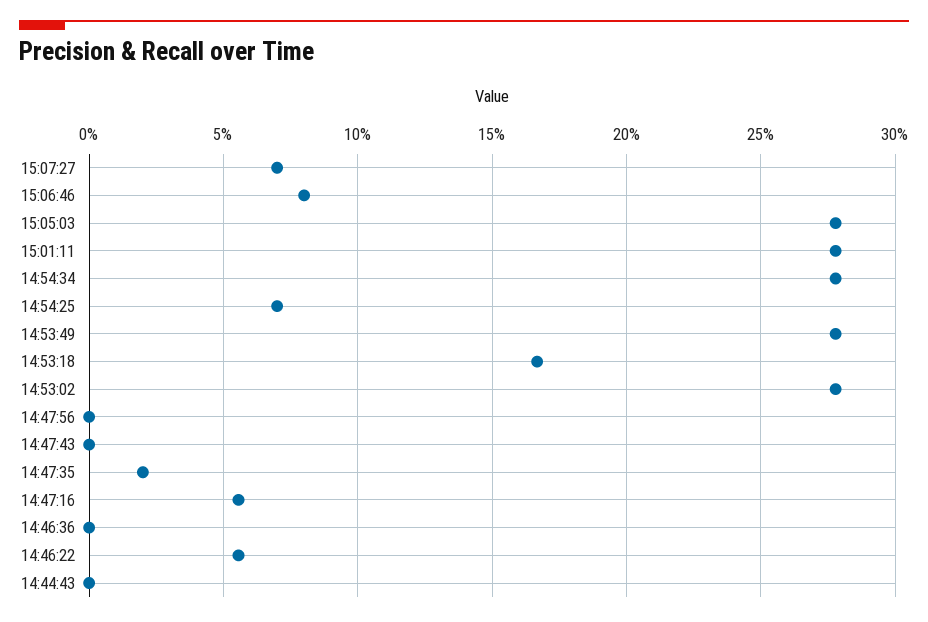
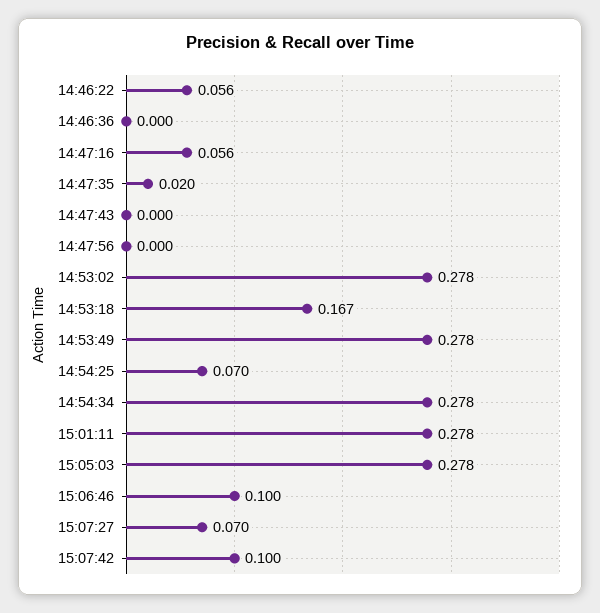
15:06:46: 0.08 -> 0.1
14:44:43: 0 -> none
15:07:42: none -> 0.1

